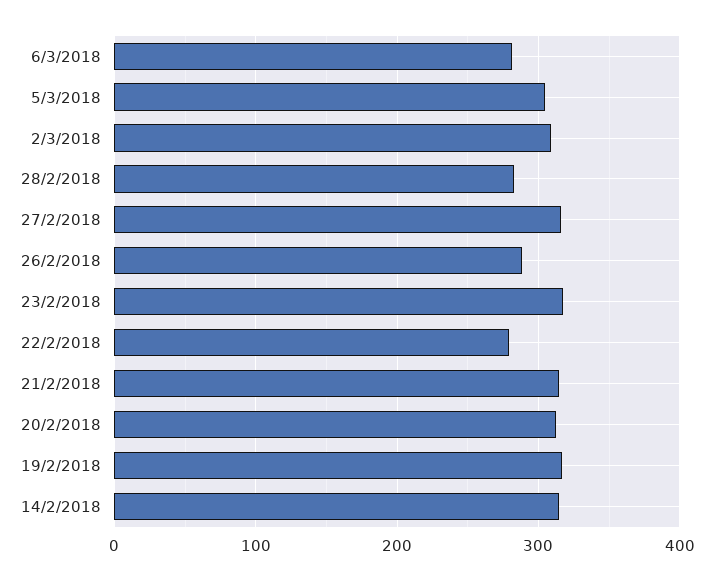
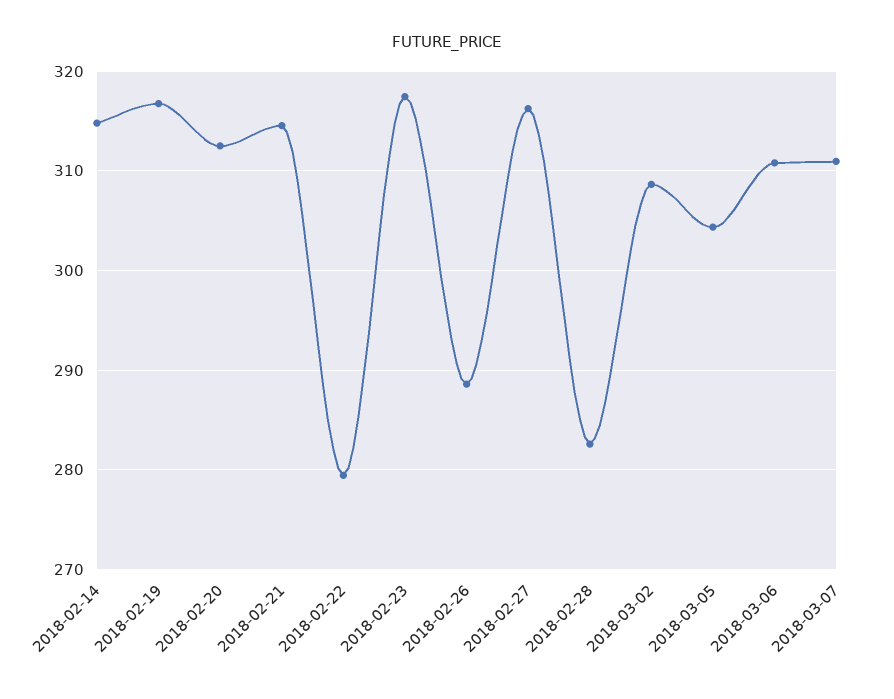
6/3/2018: 280 -> 311
2018-03-07: none -> 311

